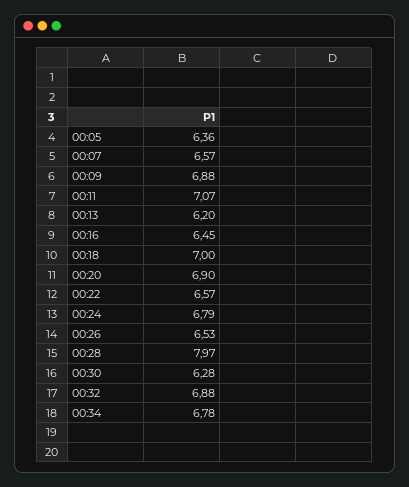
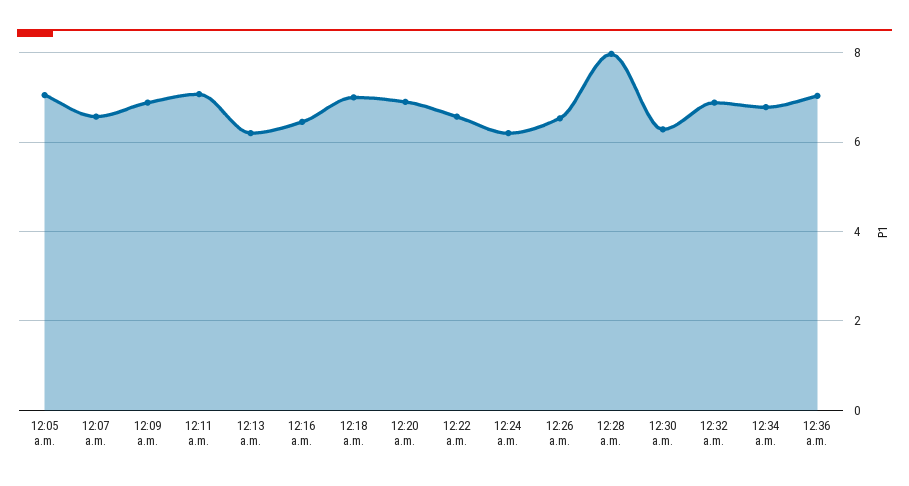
00:05: 6.36 -> 7
00:24: 6.79 -> 6.2
12:36 a.m.: none -> 7

